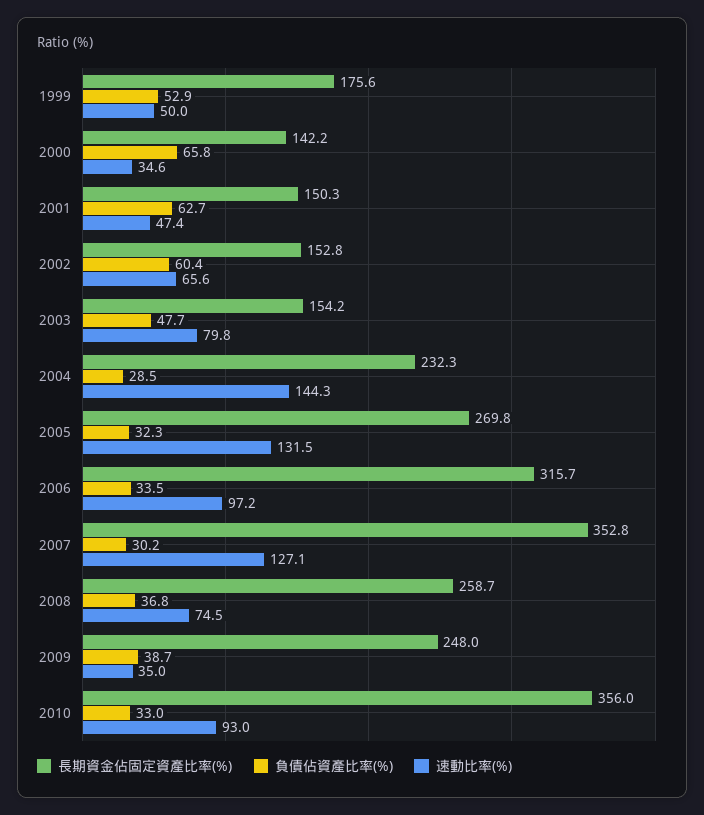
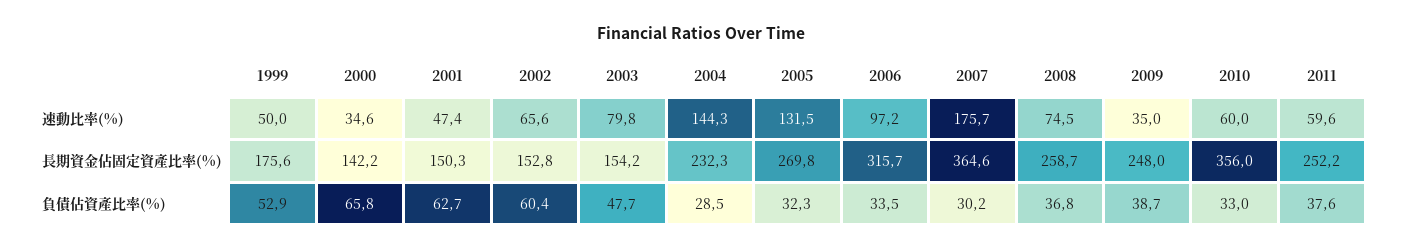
長期資金佔固定資產比率(%), 2007: 352.8 -> 364.6
速動比率(%), 2007: 127.1 -> 175.7
速動比率(%), 2010: 93 -> 60
速動比率(%), 2011: none -> 59.6
長期資金佔固定資產比率(%), 2011: none -> 252.2
負債佔資產比率(%), 2011: none -> 37.6

